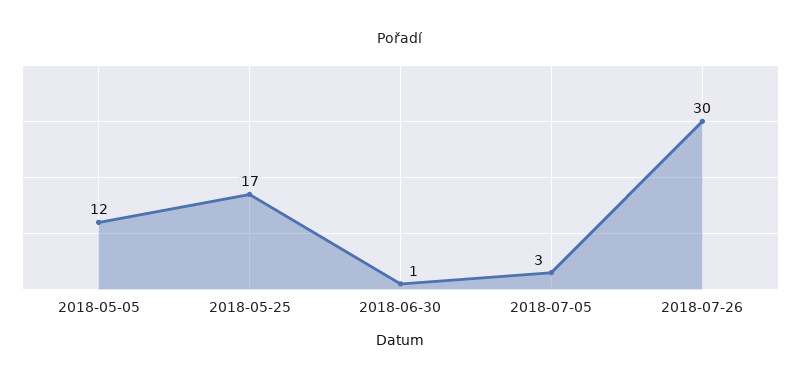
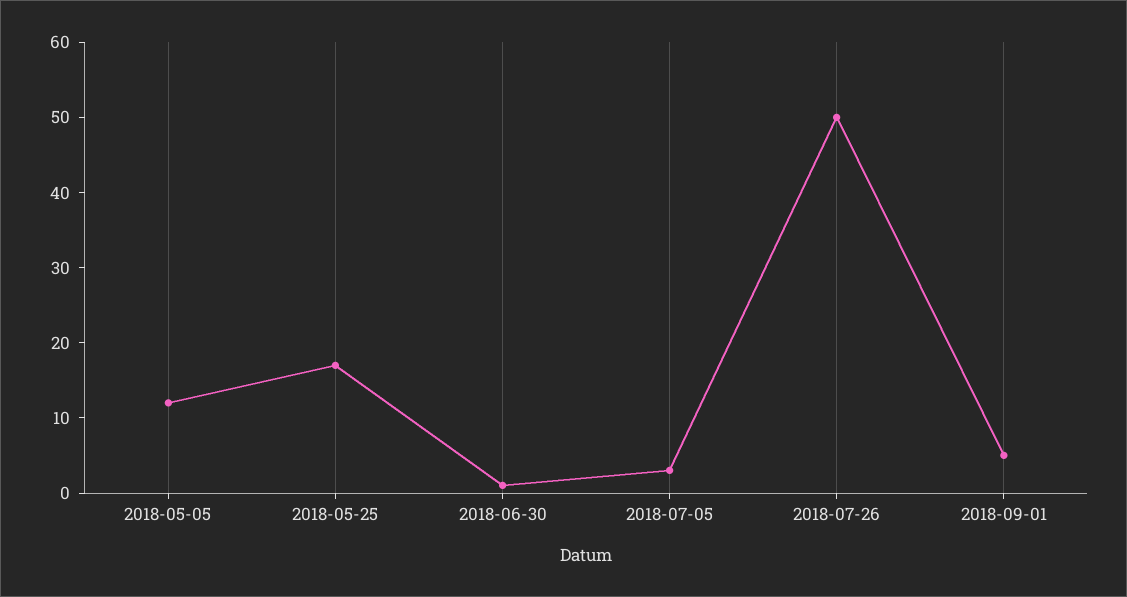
2018-07-26: 30 -> 50
2018-09-01: none -> 5

